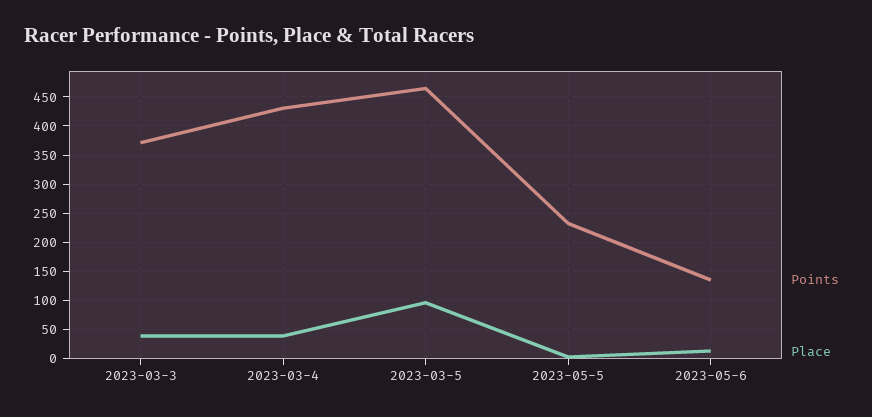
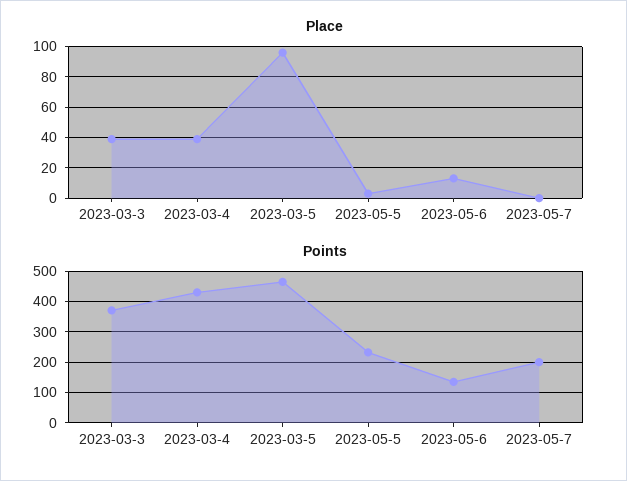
Place, 2023-05-7: none -> 0
Points, 2023-05-7: none -> 200

